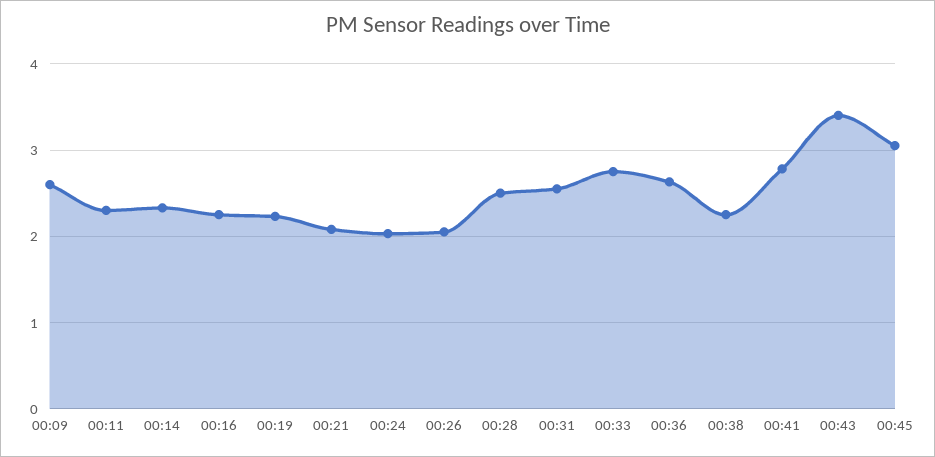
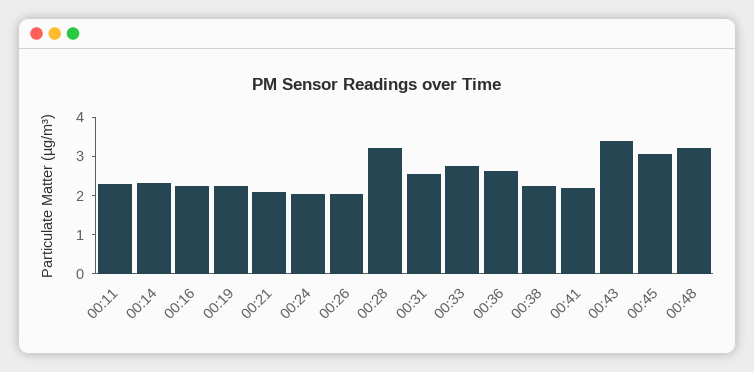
00:09: 2.6 -> none
00:28: 2.5 -> 3.25
00:41: 2.8 -> 2.25
00:48: none -> 3.25

